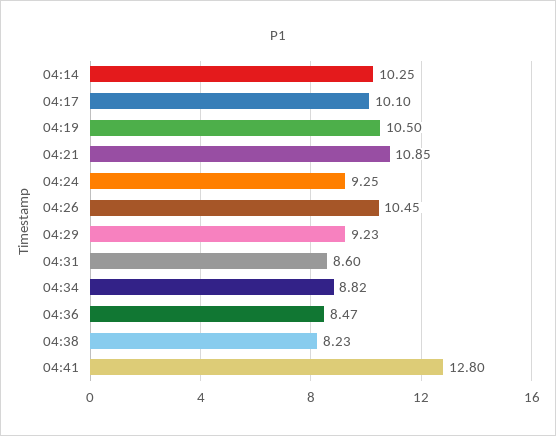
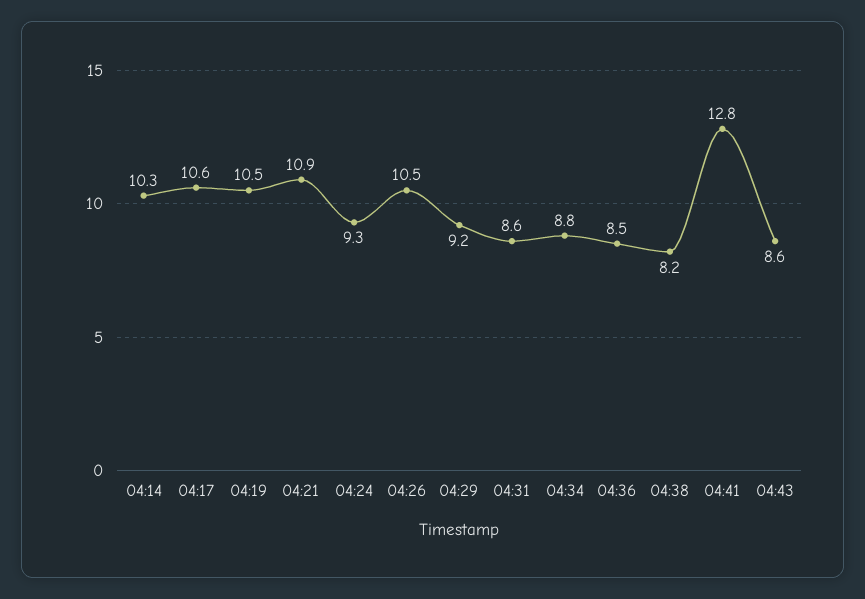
04:17: 10.1 -> 10.6
04:43: none -> 8.6

